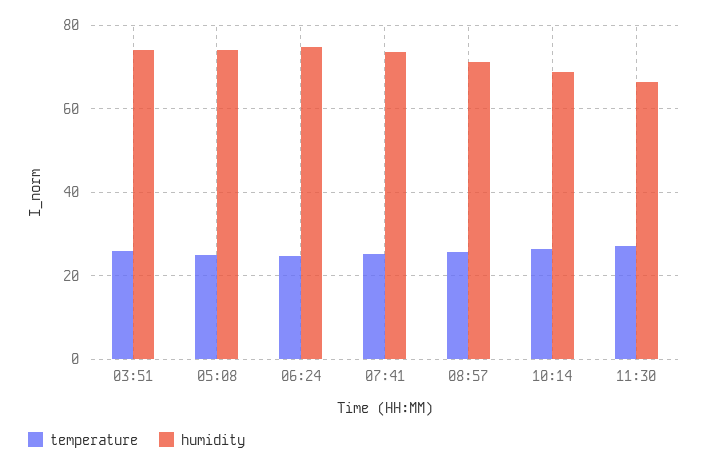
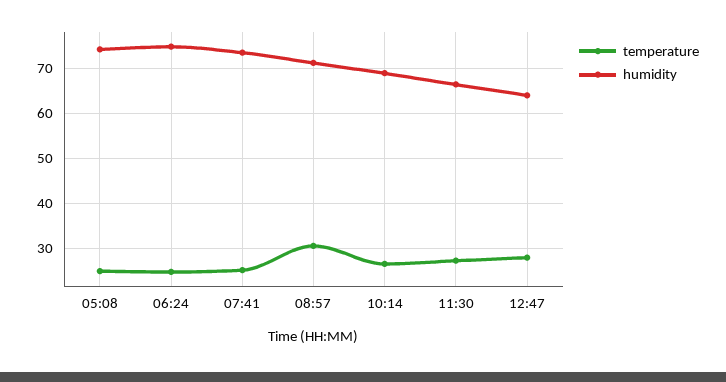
temperature, 03:51: 26 -> none
humidity, 03:51: 74 -> none
temperature, 08:57: 26 -> 30
temperature, 12:47: none -> 28
humidity, 12:47: none -> 64

